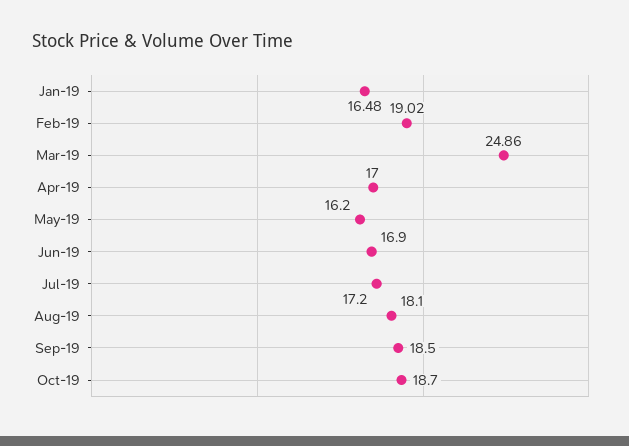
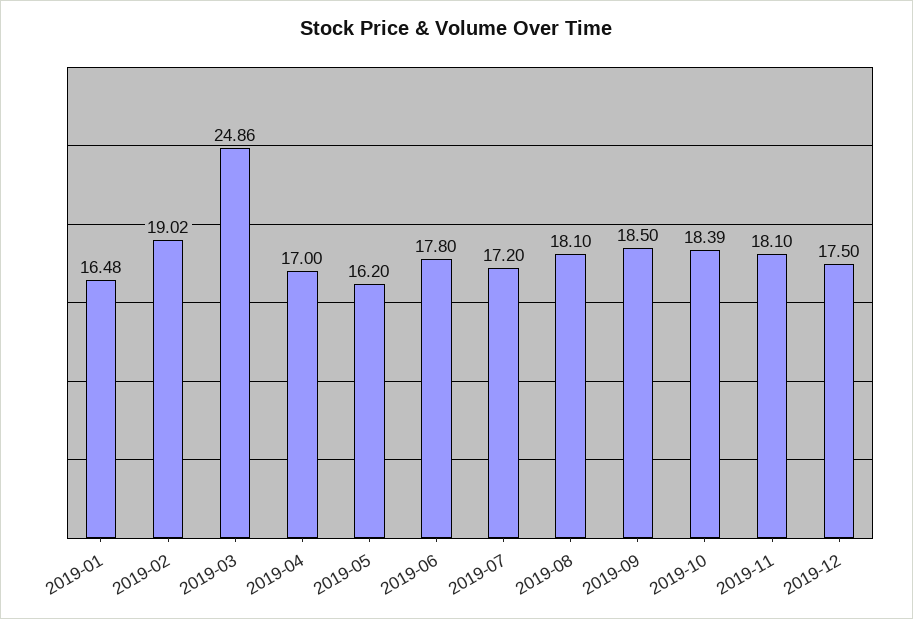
Jun-19: 16.9 -> 17.8
Oct-19: 18.7 -> 18.39
2019-11: none -> 18.1
2019-12: none -> 17.5

